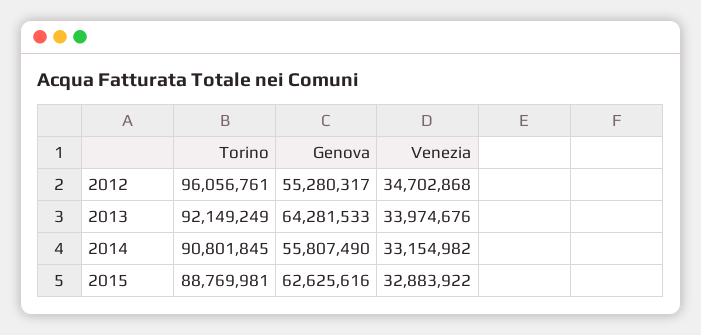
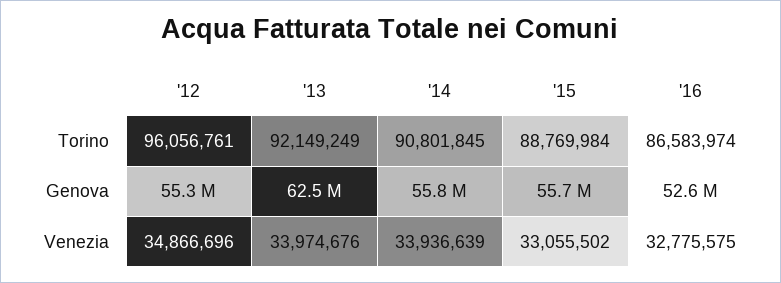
Venezia, 2012: 34702868 -> 34866696
Genova, 2013: 64281533 -> 62500000
Venezia, 2014: 33154982 -> 33936639
Torino, 2015: 88769981 -> 88769984
Genova, 2015: 62625616 -> 55700000
Venezia, 2015: 32883922 -> 33055502
Torino, '16: none -> 86583974
Genova, '16: none -> 52600000
Venezia, '16: none -> 32775575

